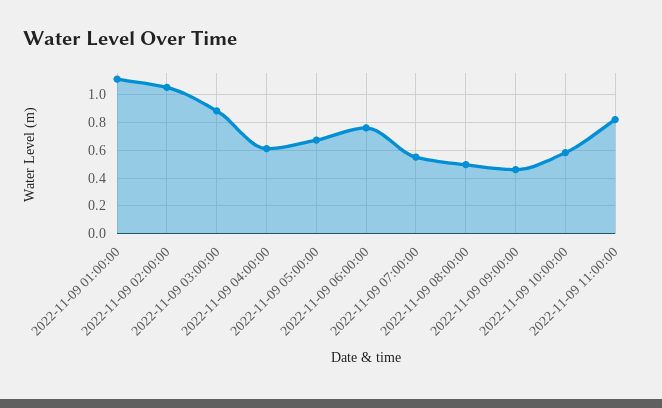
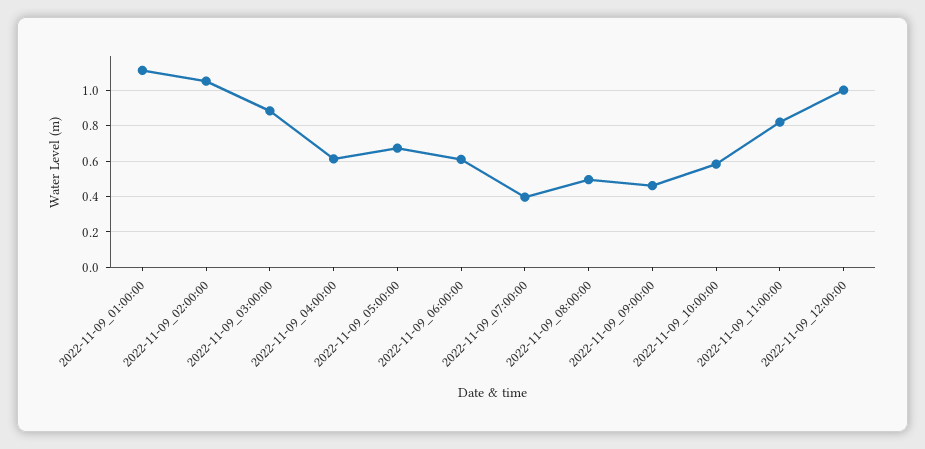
2022-11-09 06:00:00: 0.75 -> 0.6
2022-11-09 07:00:00: 0.55 -> 0.4
2022-11-09_12:00:00: none -> 1

